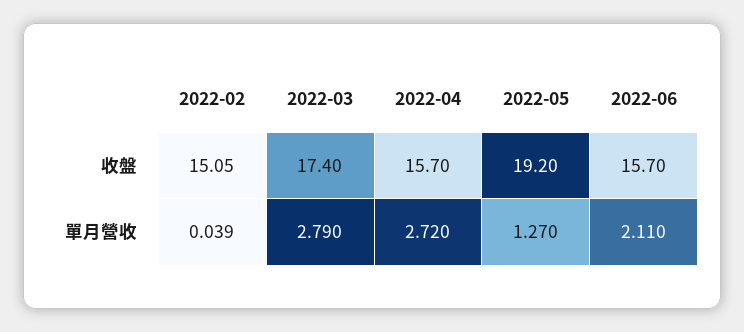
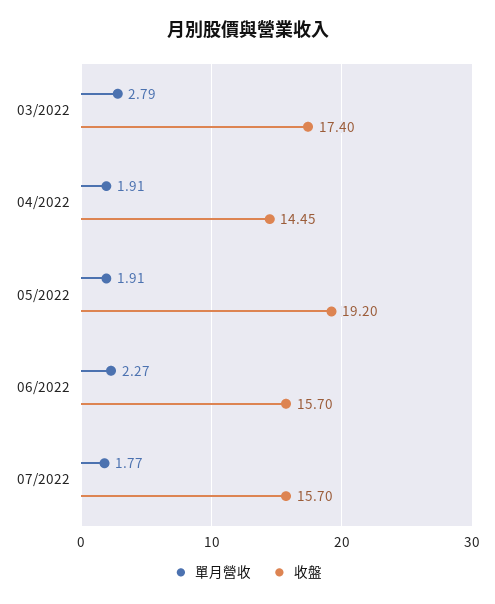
收盤, 2022-02: 15.05 -> none
收盤, 2022-04: 15.7 -> 14.45
單月營收, 2022-02: 0.039 -> none
單月營收, 2022-04: 2.72 -> 1.91
單月營收, 2022-05: 1.27 -> 1.91
單月營收, 2022-06: 2.11 -> 2.27
單月營收, 07/2022: none -> 1.77
收盤, 07/2022: none -> 15.7

